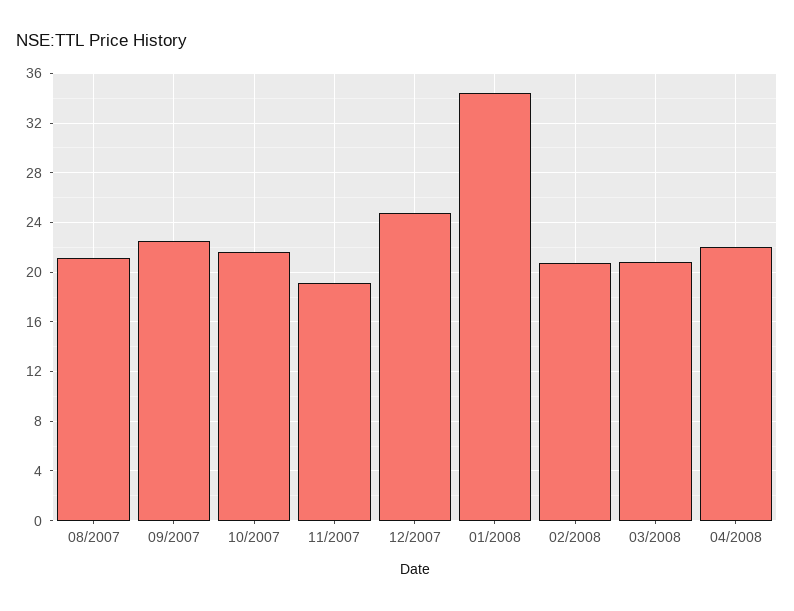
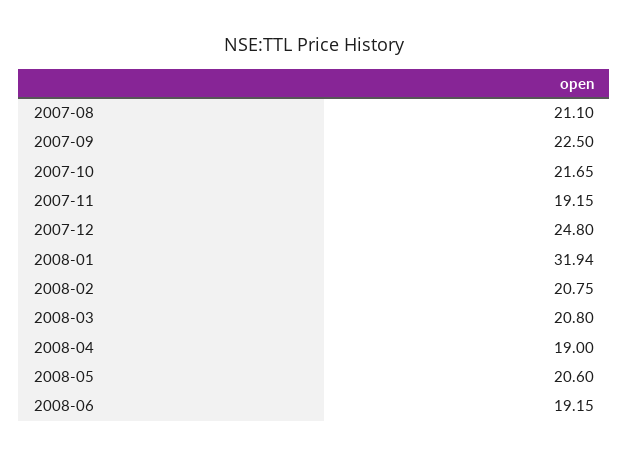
01/2008: 34.5 -> 31.94
04/2008: 22 -> 19
2008-05: none -> 20.6
2008-06: none -> 19.15

